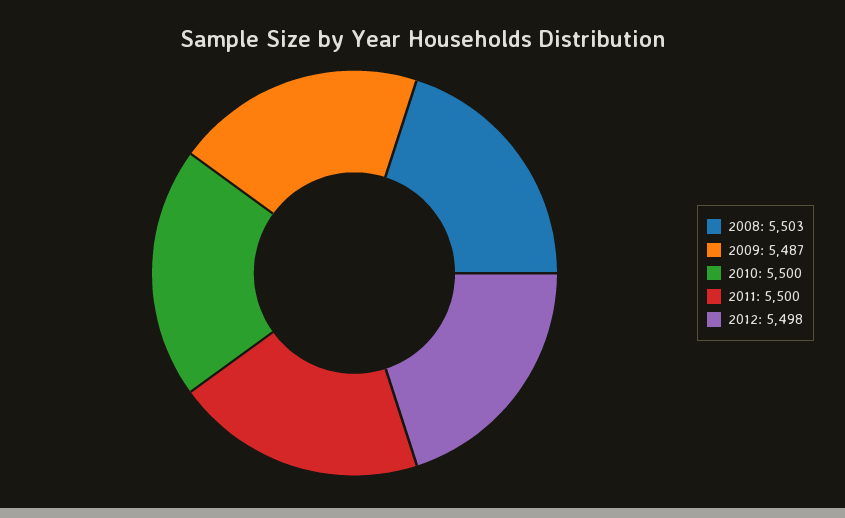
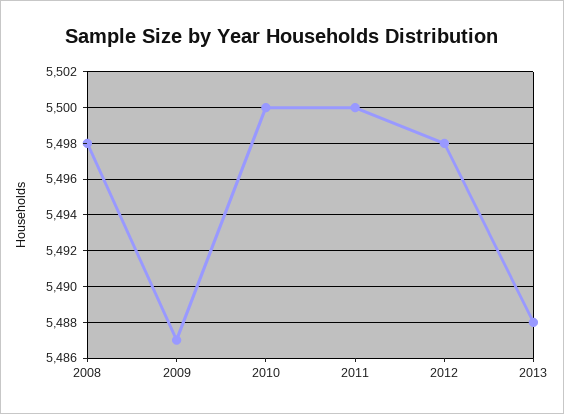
2008: 5503 -> 5498
2013: none -> 5488

